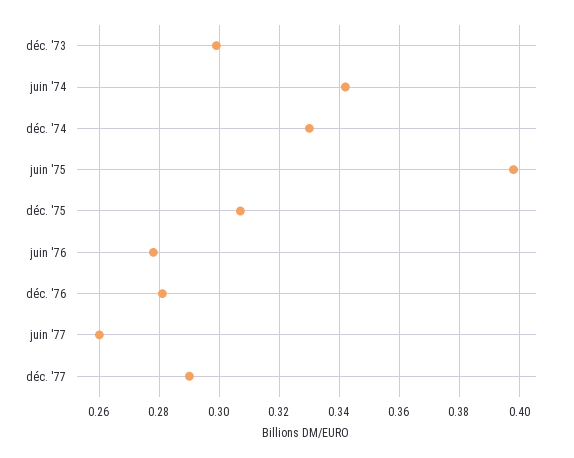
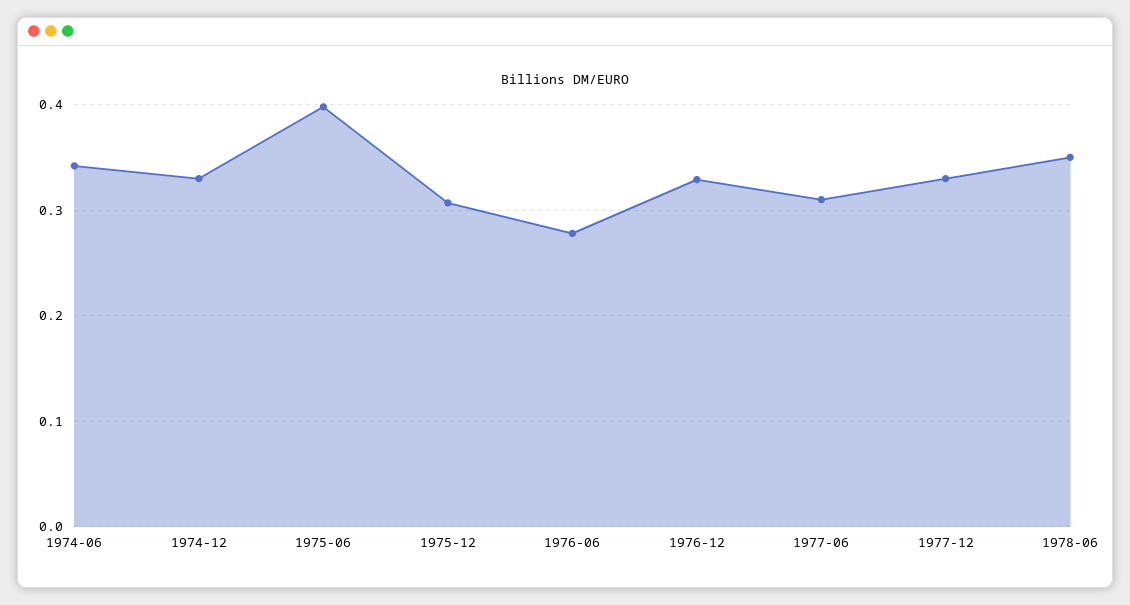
déc. '73: 0.3 -> none
déc. '76: 0.28 -> 0.33
juin '77: 0.26 -> 0.31
déc. '77: 0.29 -> 0.33
1978-06: none -> 0.35

